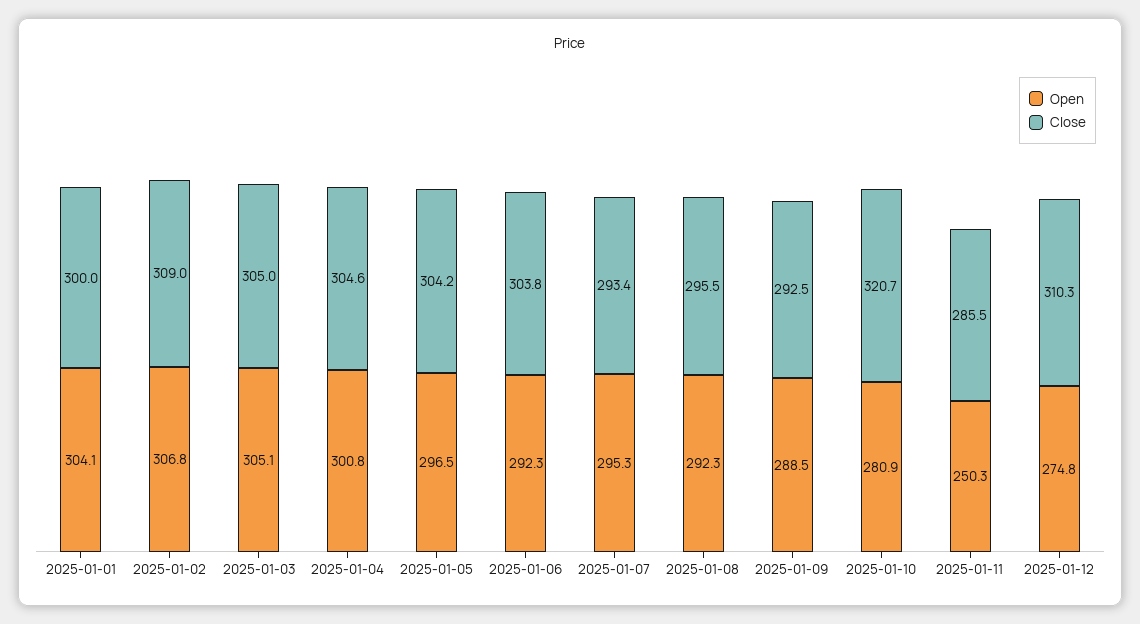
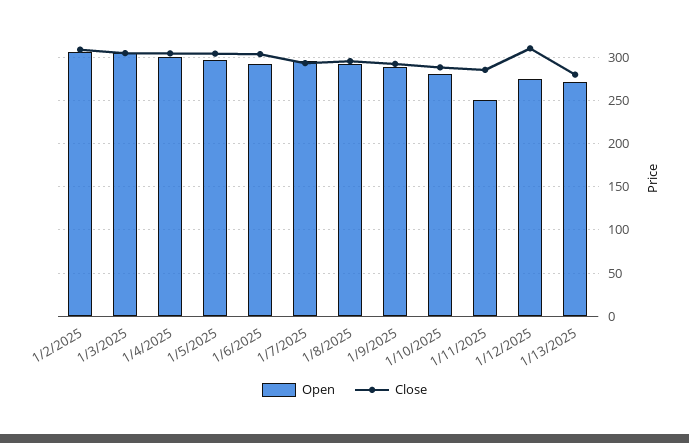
Open, 2025-01-01: 304.1 -> none
Close, 2025-01-01: 300 -> none
Close, 2025-01-10: 320.7 -> 290
Open, 1/13/2025: none -> 270
Close, 1/13/2025: none -> 280

